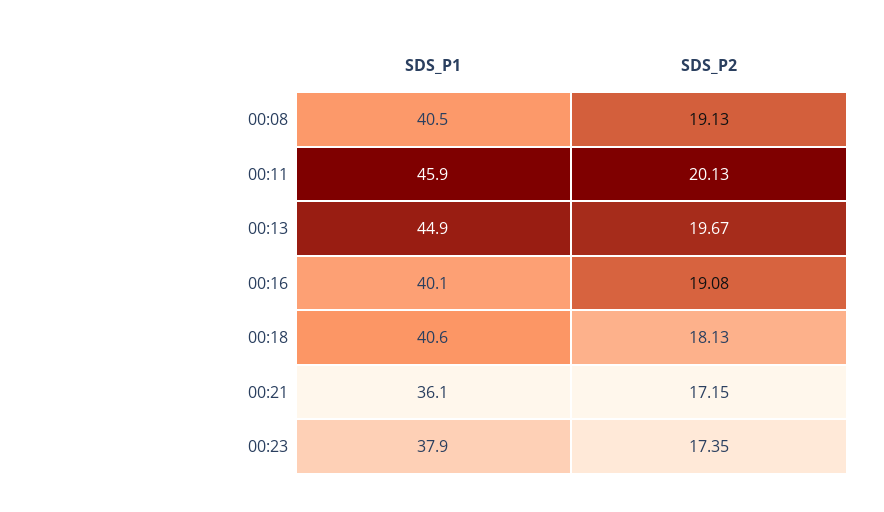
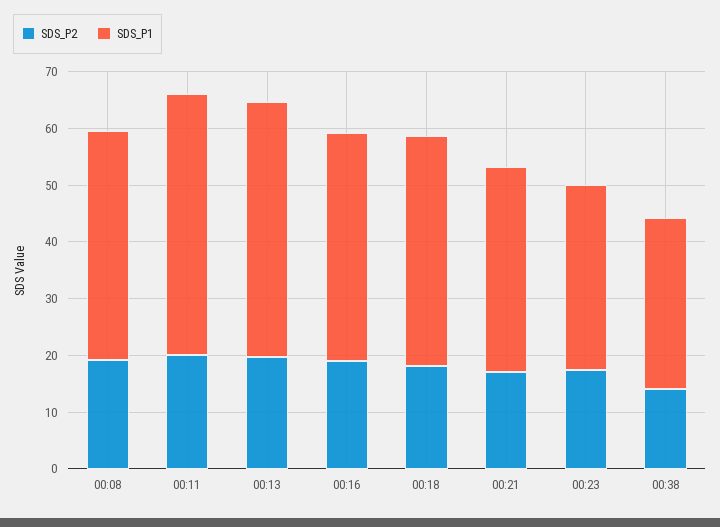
SDS_P1, 00:23: 37.9 -> 32
SDS_P2, 00:38: none -> 14
SDS_P1, 00:38: none -> 30

